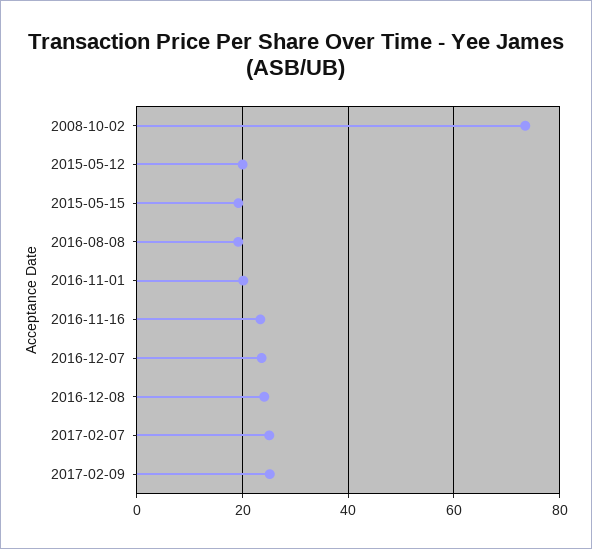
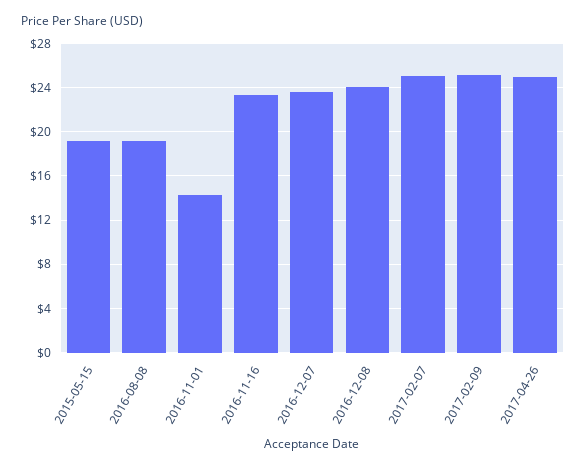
2008-10-02: 74 -> none
2015-05-12: 20 -> none
2016-11-01: 20 -> 14
2017-04-26: none -> 25

